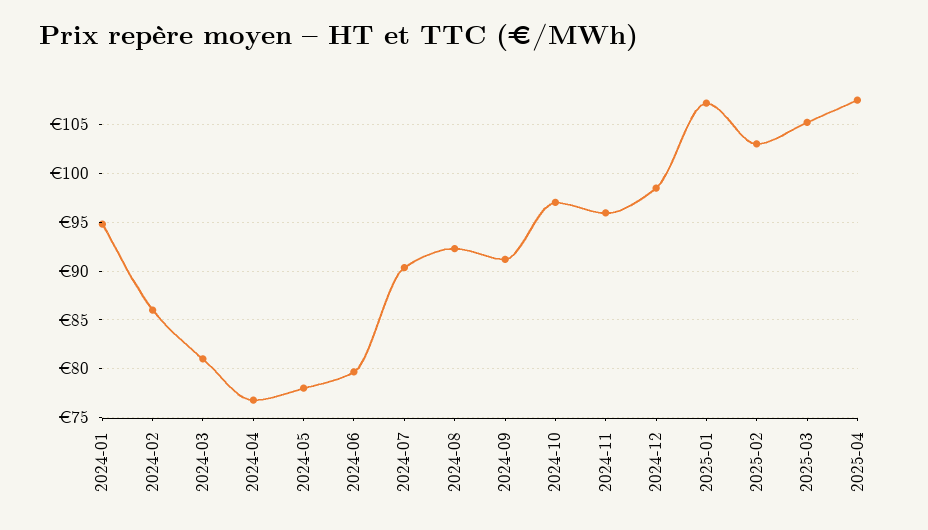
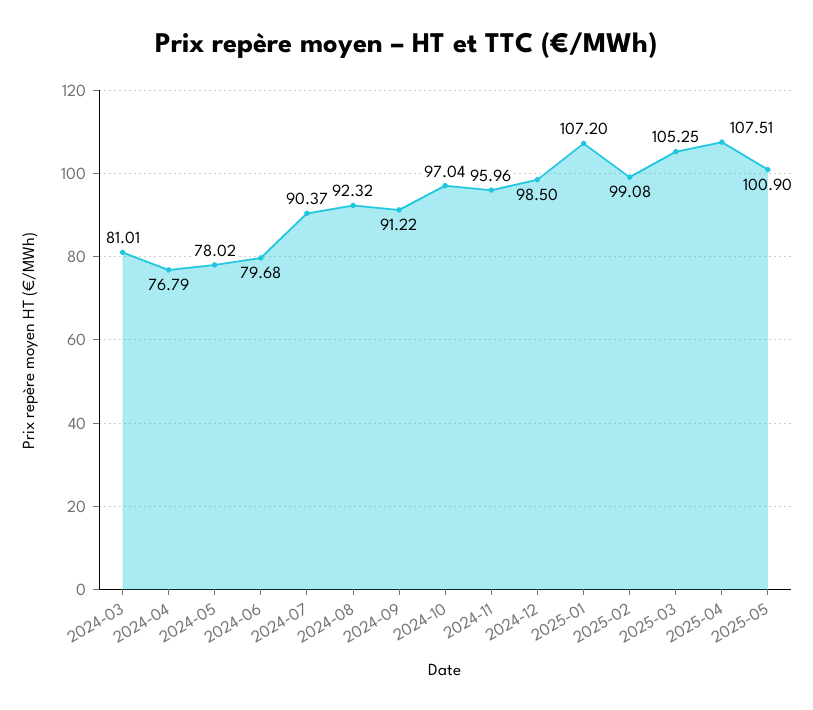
2024-01: 95 -> none
2024-02: 86 -> none
2025-02: 103 -> 99.08
2025-05: none -> 100.9

